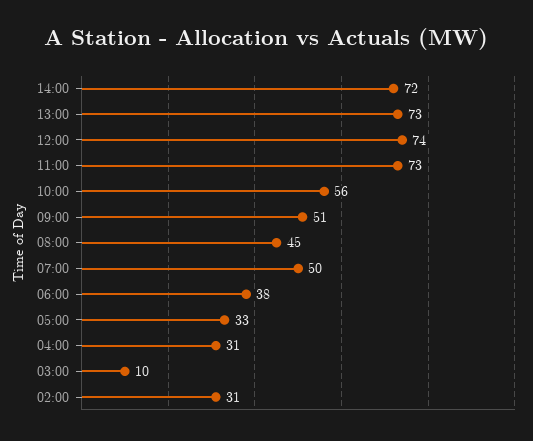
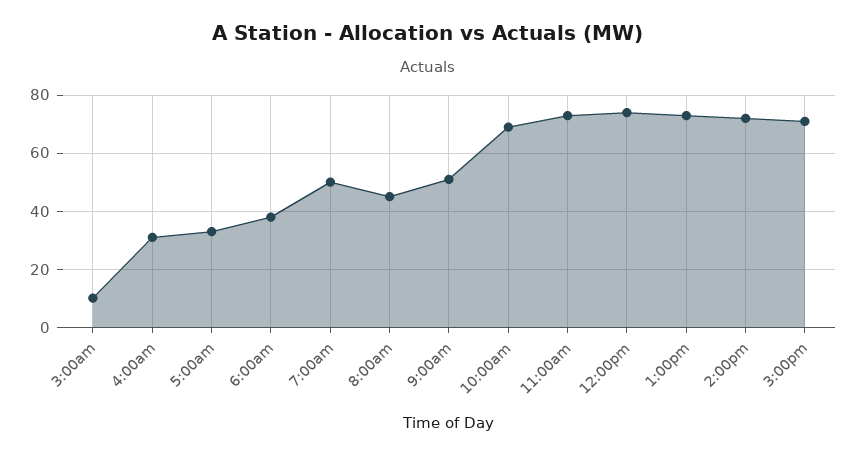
10:00: 56 -> 70
02:00: 31 -> none
3:00pm: none -> 70

